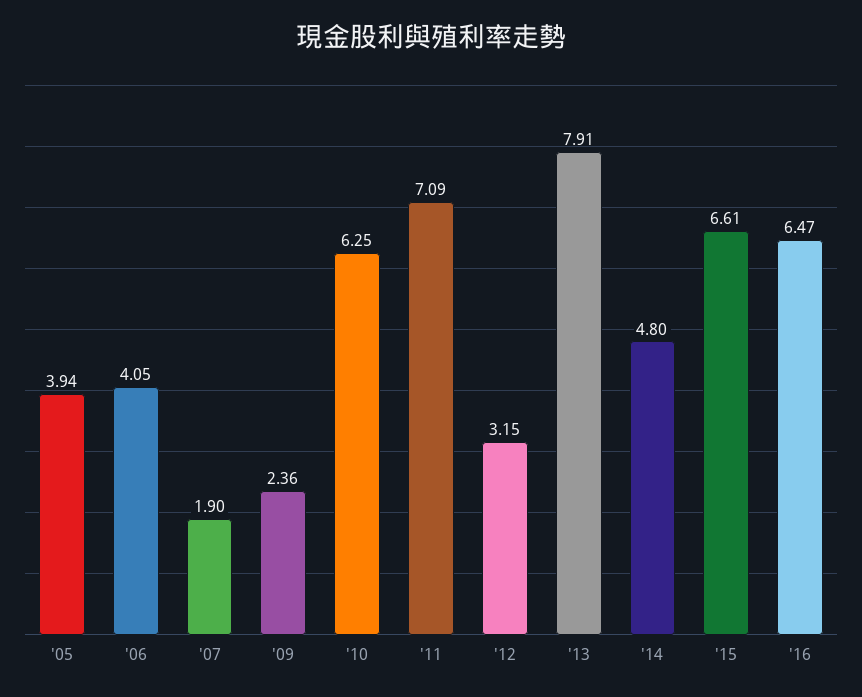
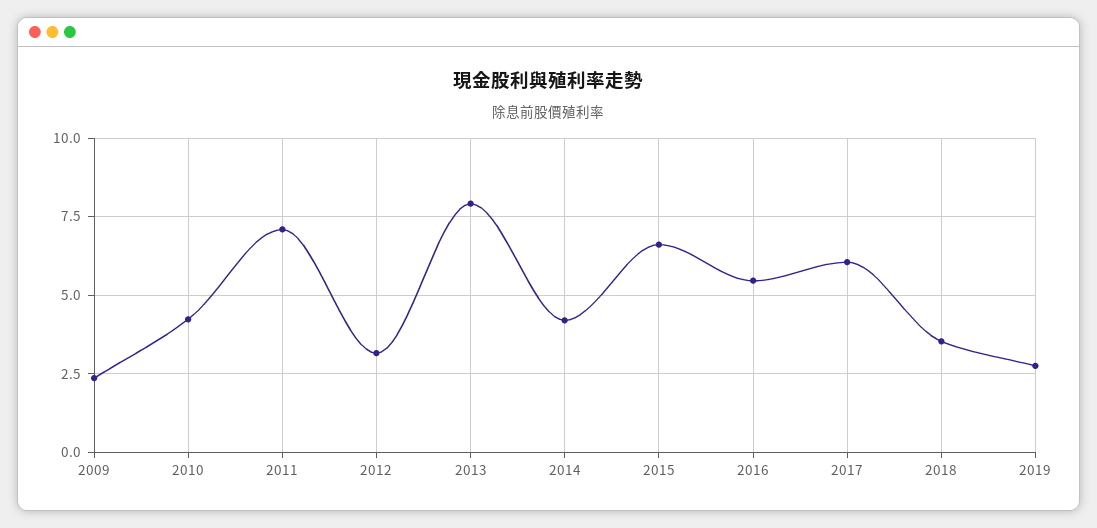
'05: 3.94 -> none
'06: 4.05 -> none
'07: 1.9 -> none
'10: 6.25 -> 4.25
'14: 4.8 -> 4.25
'16: 6.47 -> 5.5
2017: none -> 6
2018: none -> 3.5
2019: none -> 2.75

